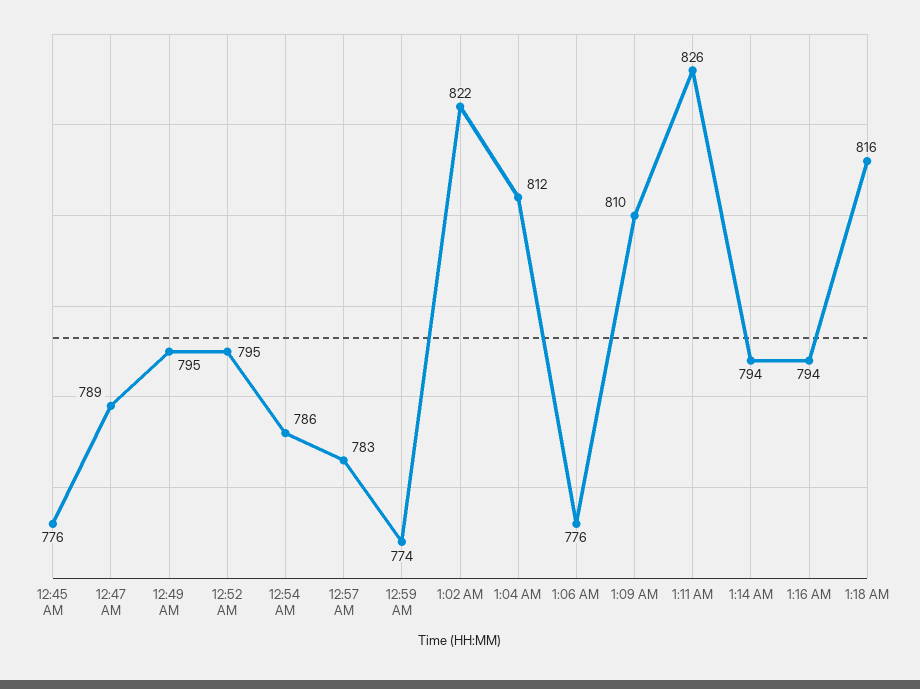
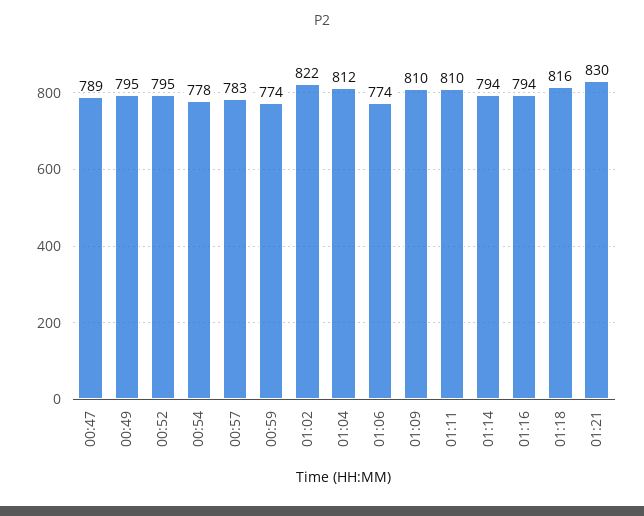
12:45 AM: 776 -> none
12:54 AM: 786 -> 778
1:06 AM: 776 -> 774
1:11 AM: 826 -> 810
01:21: none -> 830

